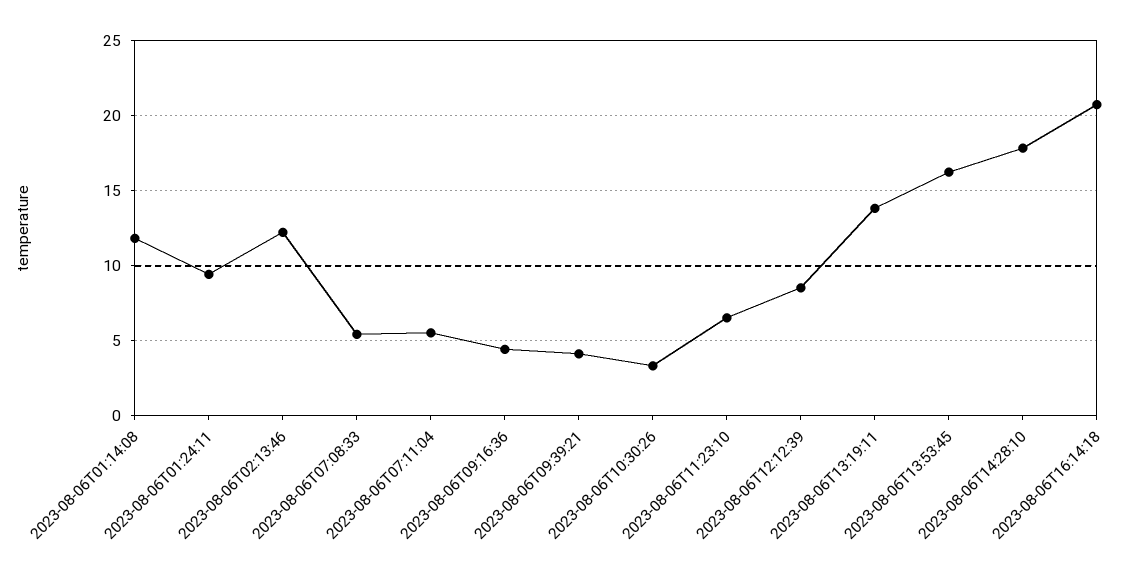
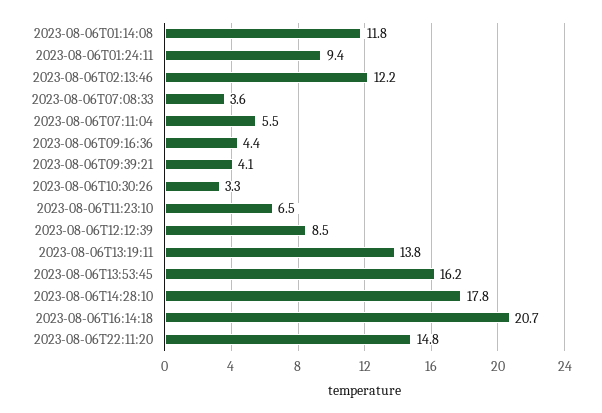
2023-08-06T07:08:33: 5.5 -> 3.6
2023-08-06T22:11:20: none -> 14.8

